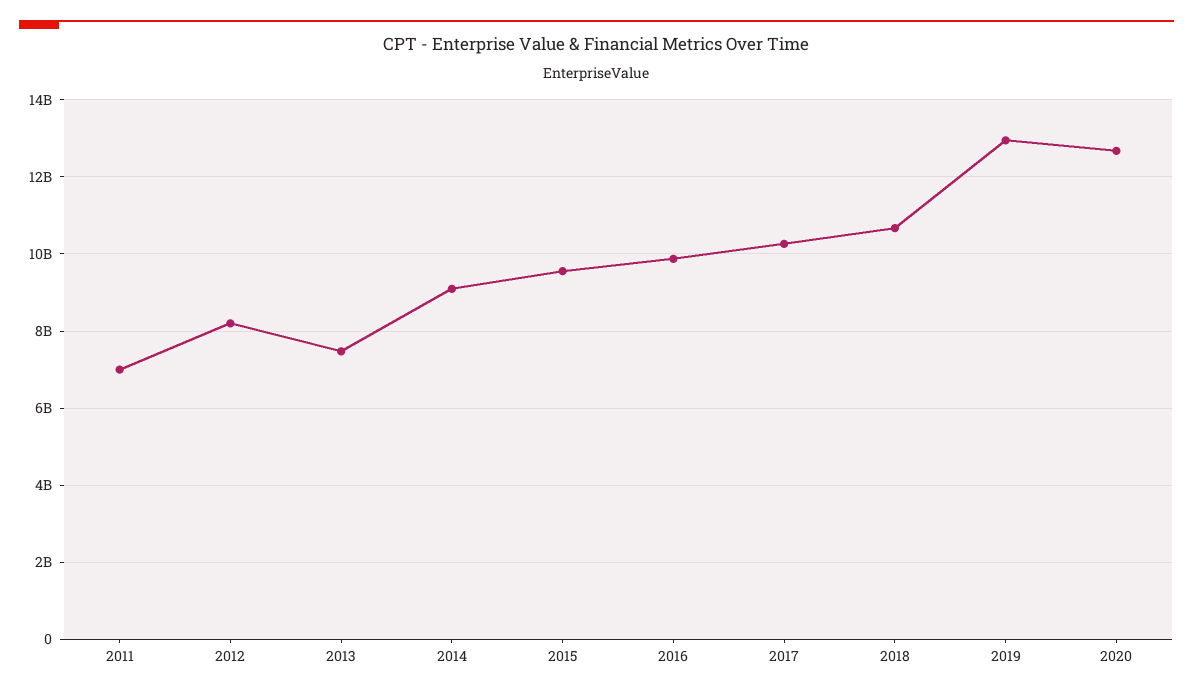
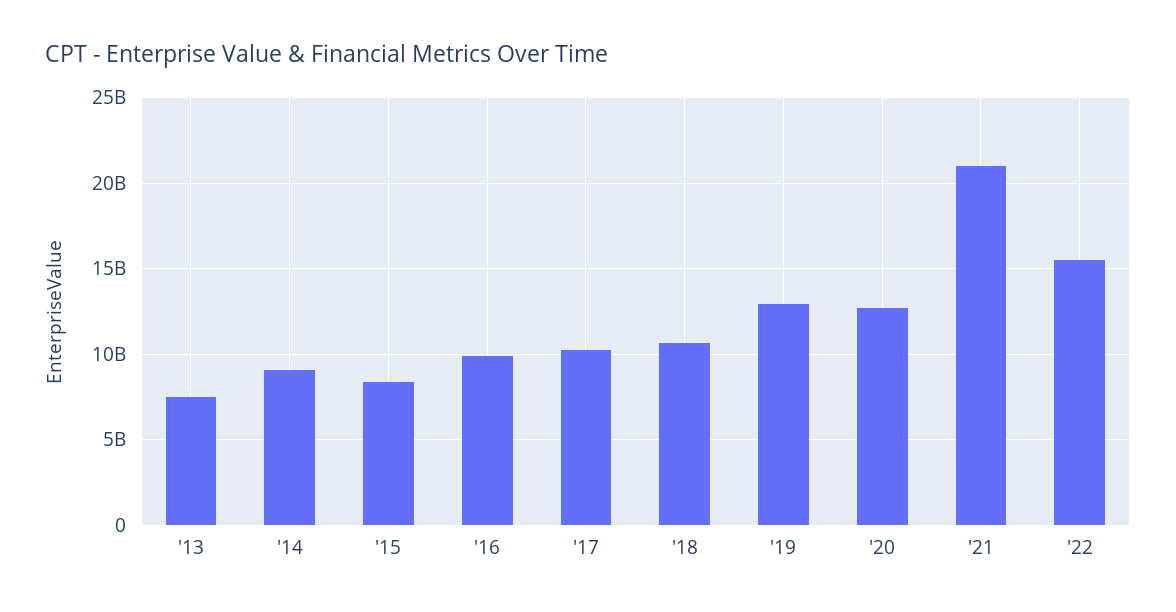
2011: 7000000000 -> none
2012: 8200000000 -> none
2015: 9600000000 -> 8500000000
'21: none -> 21000000000
'22: none -> 15500000000

